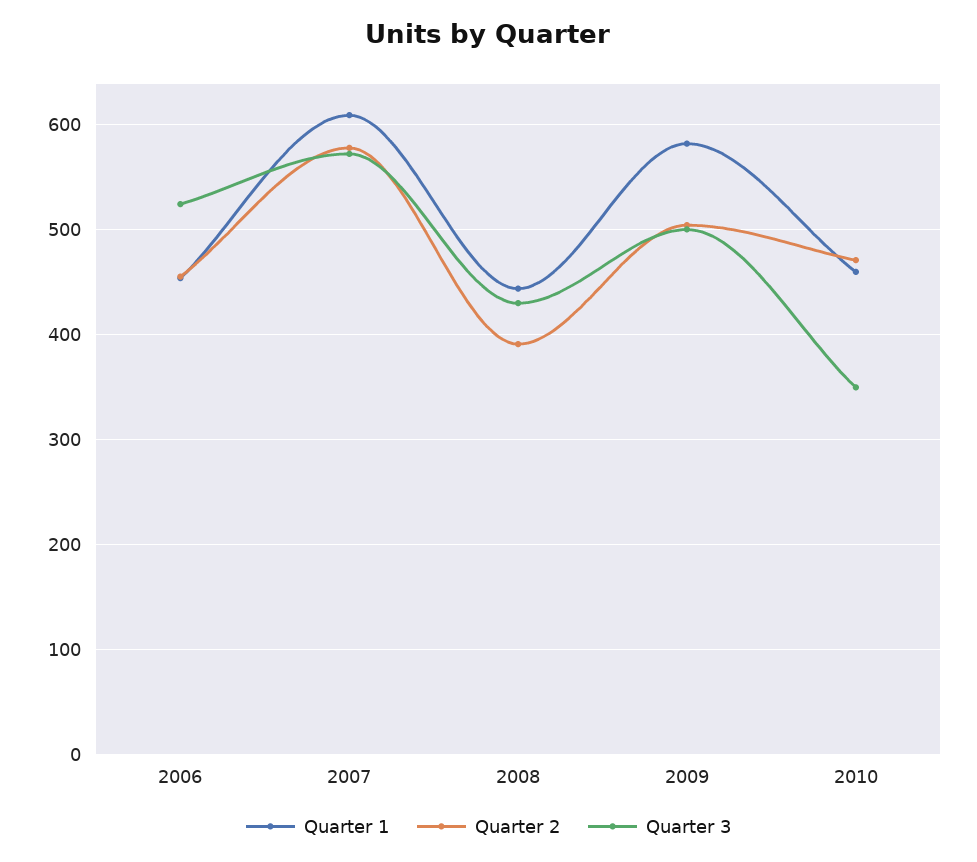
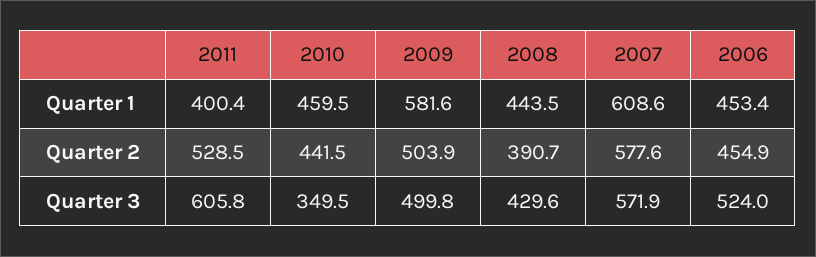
Quarter 2, 2010: 470 -> 441.5
Quarter 1, 2011: none -> 400.4
Quarter 2, 2011: none -> 528.5
Quarter 3, 2011: none -> 605.8

